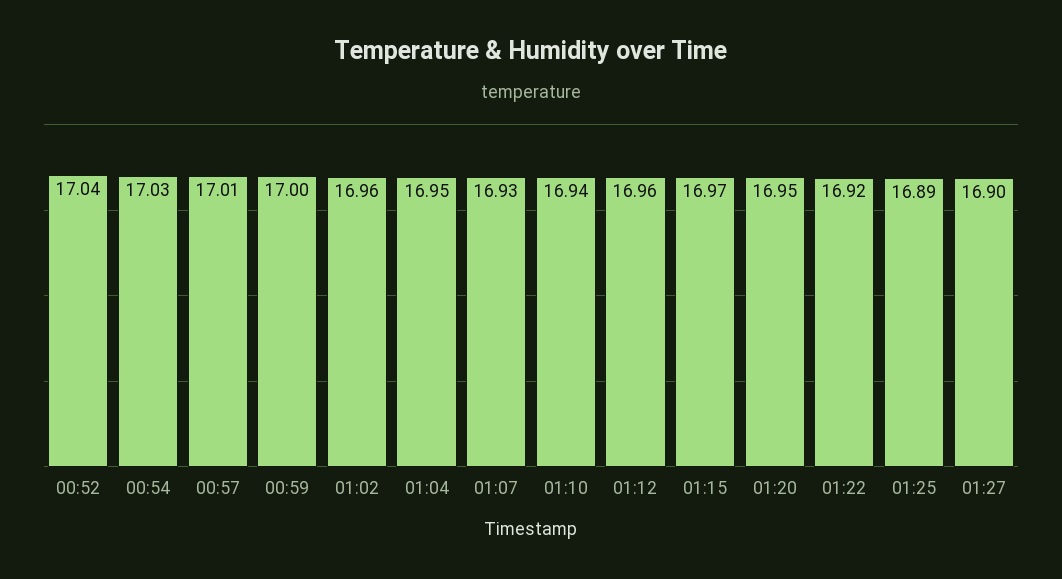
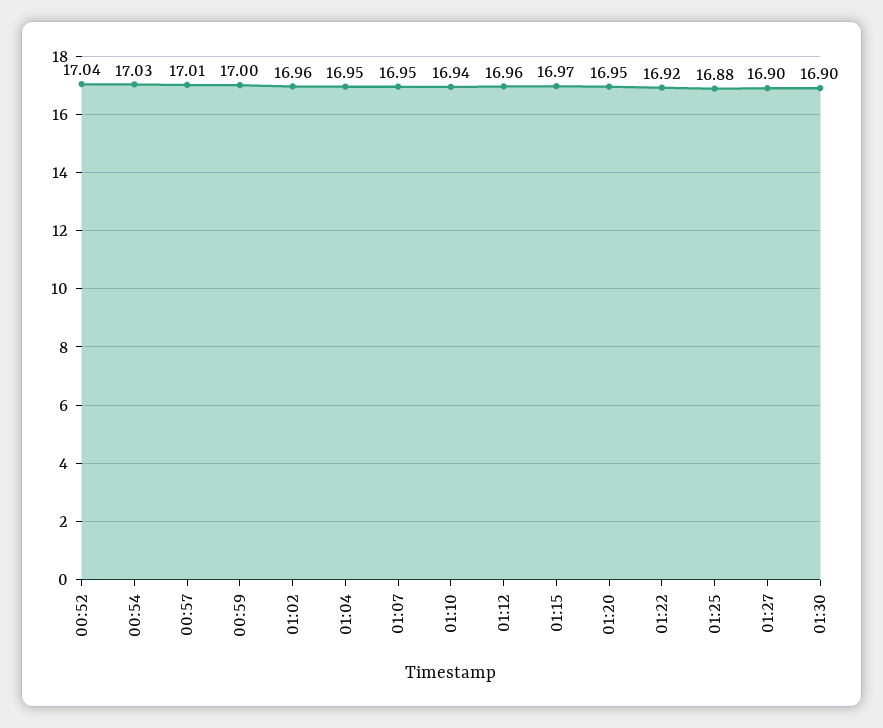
01:07: 16.93 -> 16.95
01:25: 16.89 -> 16.88
01:30: none -> 16.9

